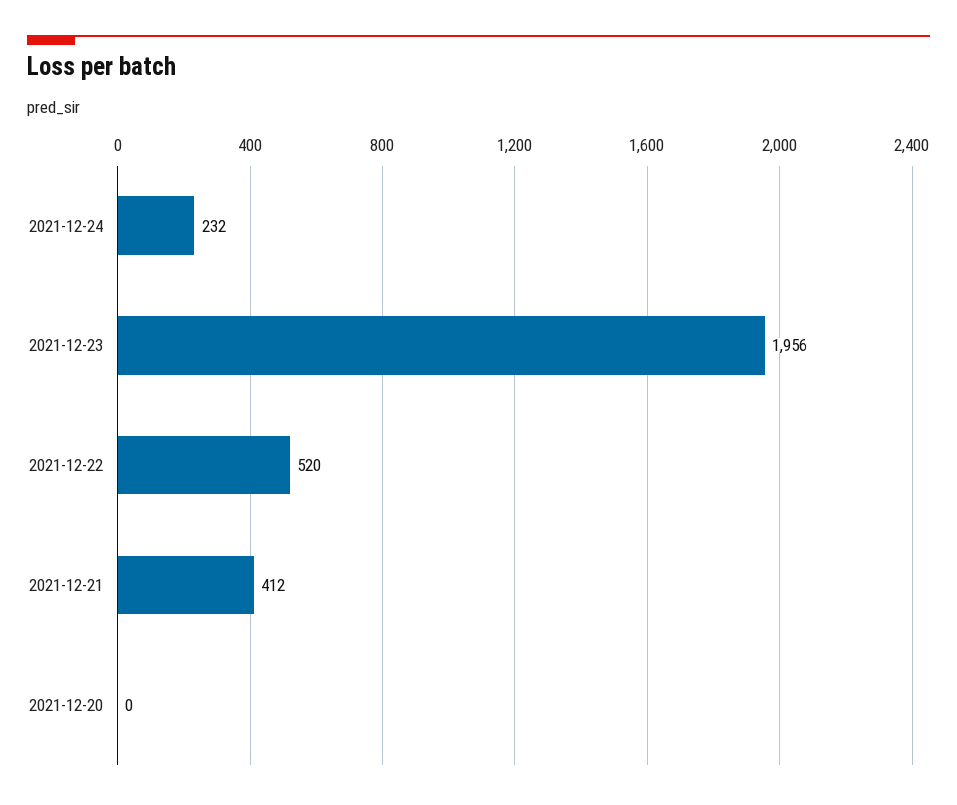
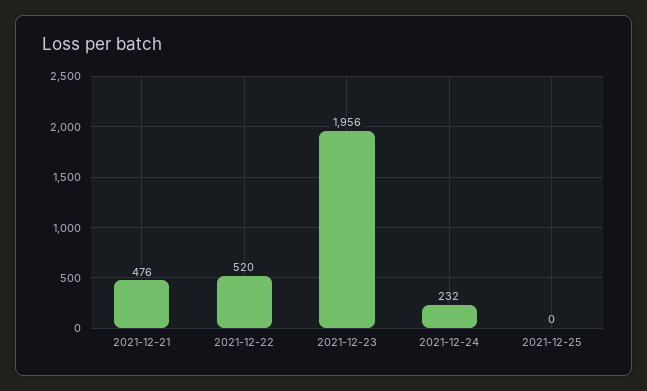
2021-12-21: 412 -> 476
2021-12-20: 0 -> none
2021-12-25: none -> 0

